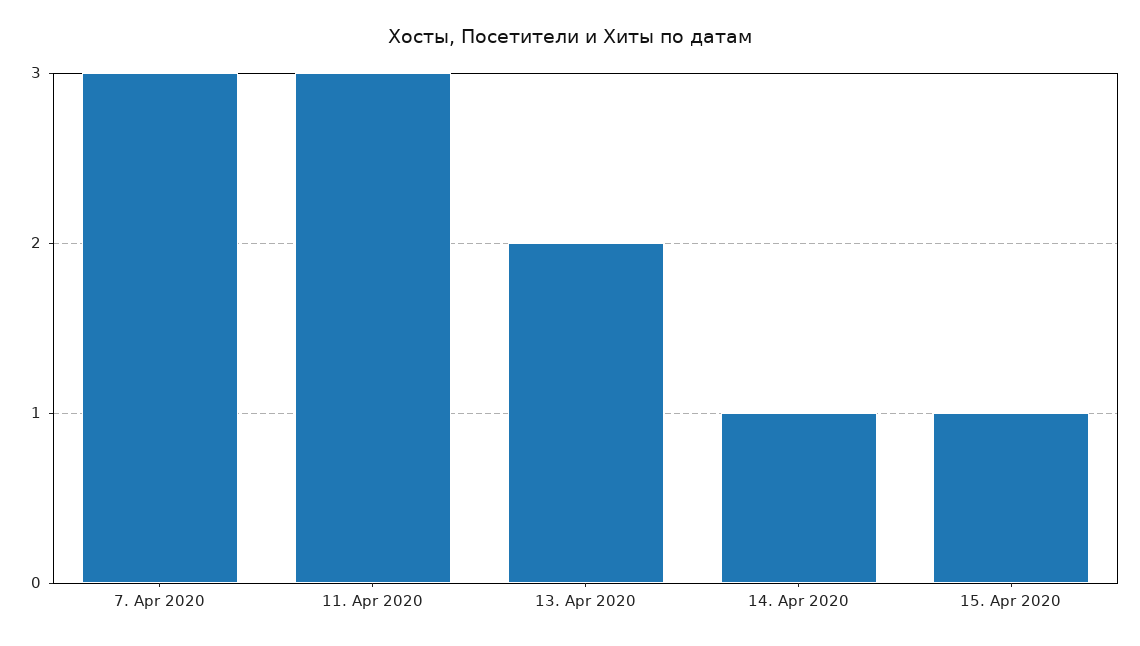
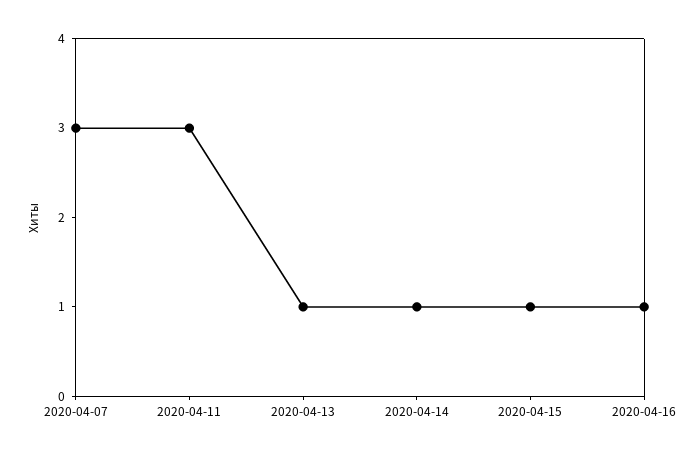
13. Apr 2020: 2 -> 1
2020-04-16: none -> 1

